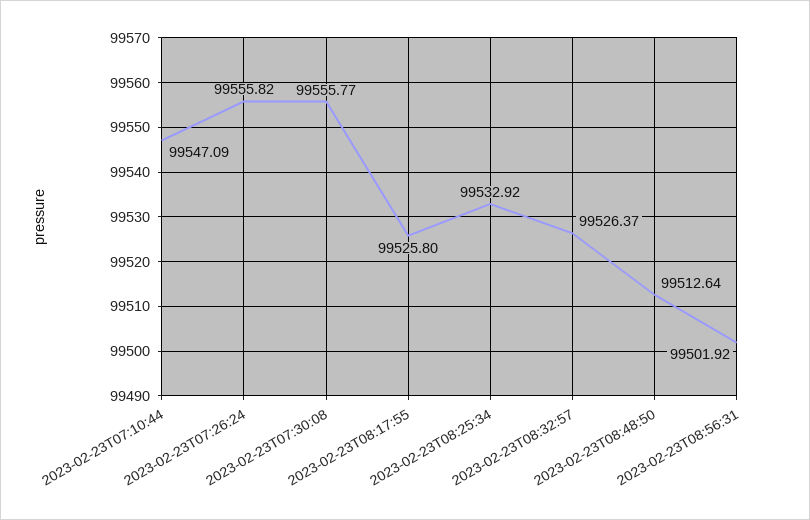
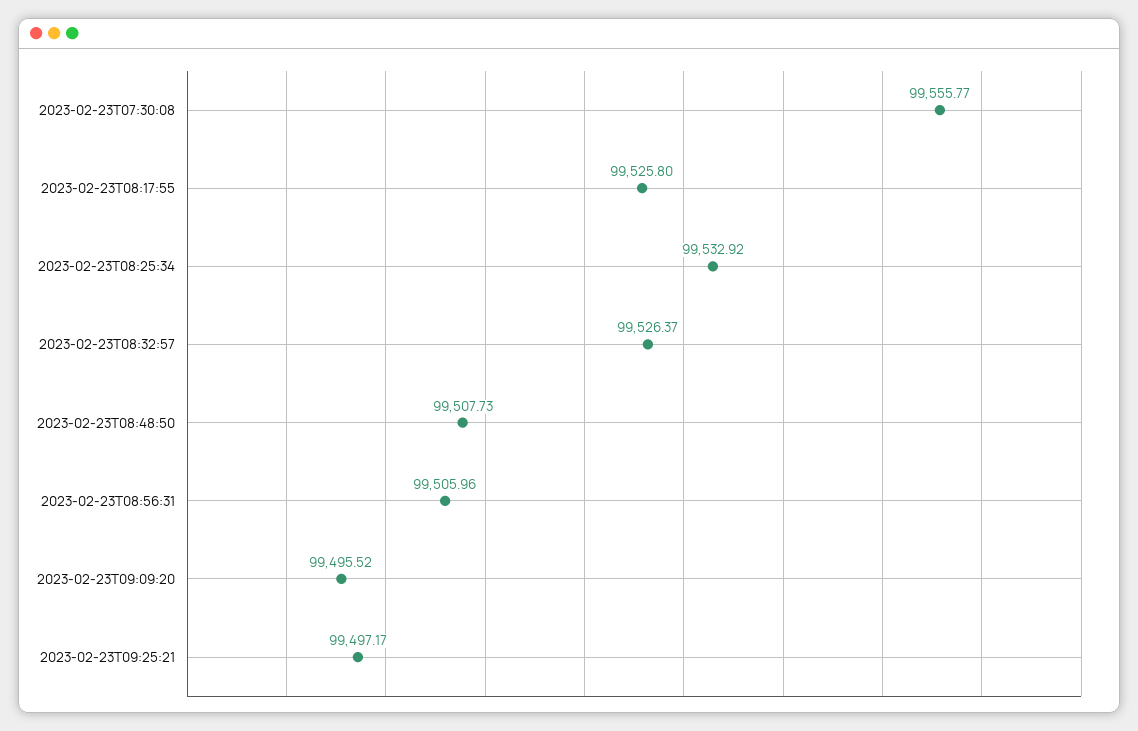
2023-02-23T07:10:44: 99547.09 -> none
2023-02-23T07:26:24: 99555.82 -> none
2023-02-23T08:48:50: 99512.64 -> 99507.73
2023-02-23T08:56:31: 99501.92 -> 99505.96
2023-02-23T09:09:20: none -> 99495.52
2023-02-23T09:25:21: none -> 99497.17

